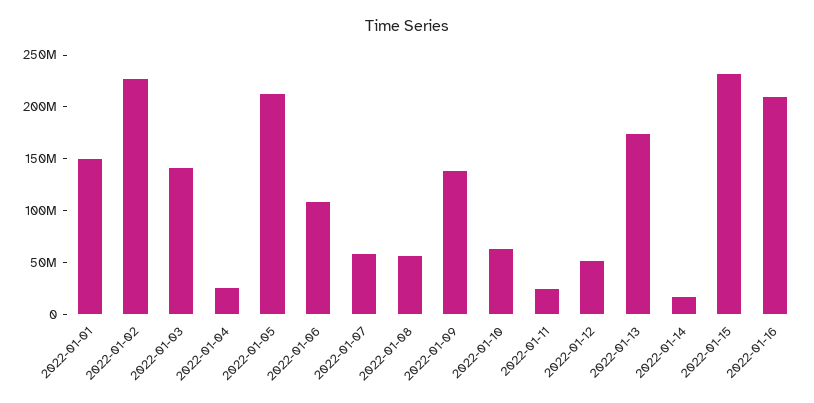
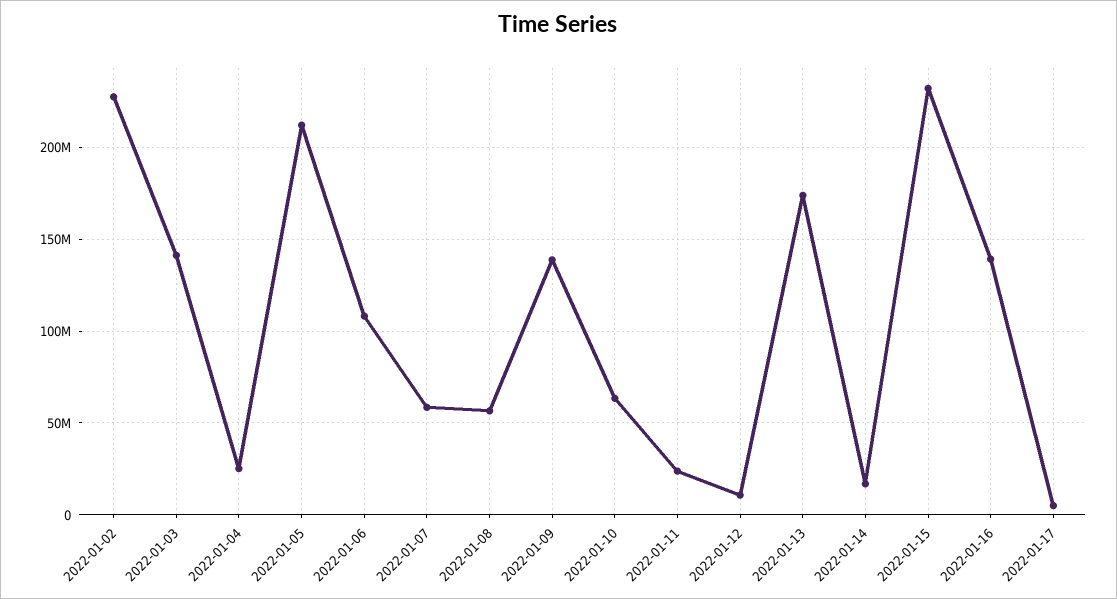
2022-01-01: 150000000 -> none
2022-01-12: 50000000 -> 10000000
2022-01-16: 210000000 -> 140000000
2022-01-17: none -> 5000000

